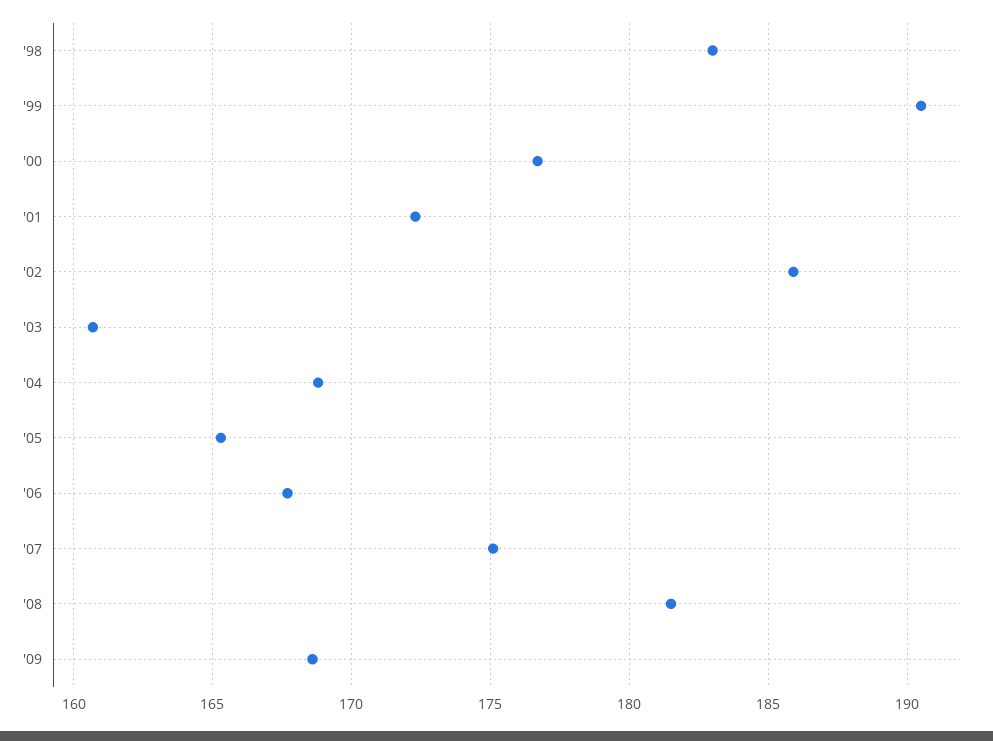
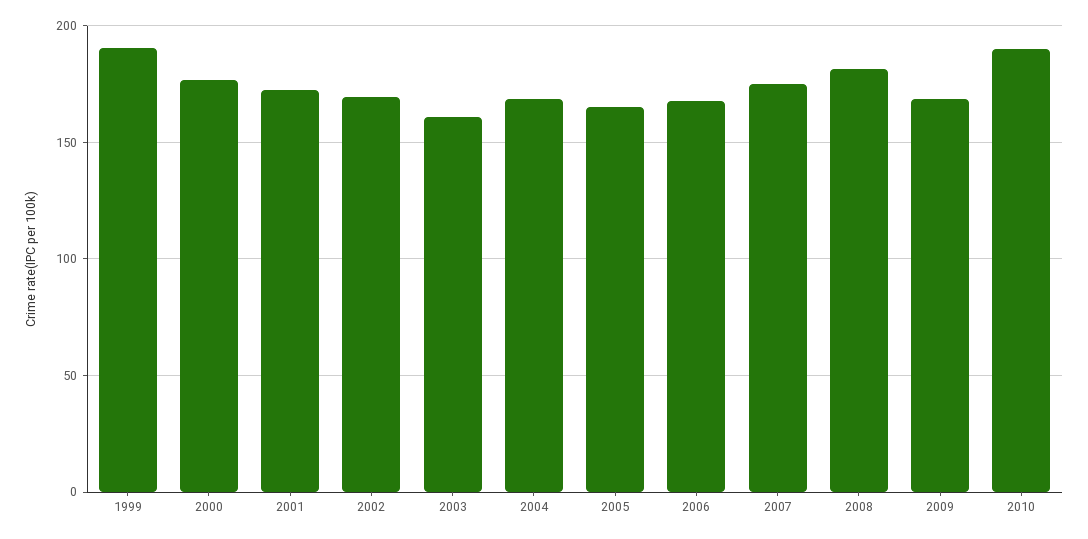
'98: 183 -> none
'02: 186 -> 170
2010: none -> 190

